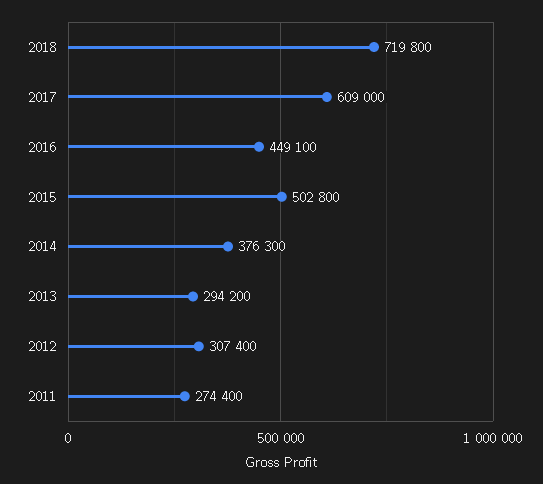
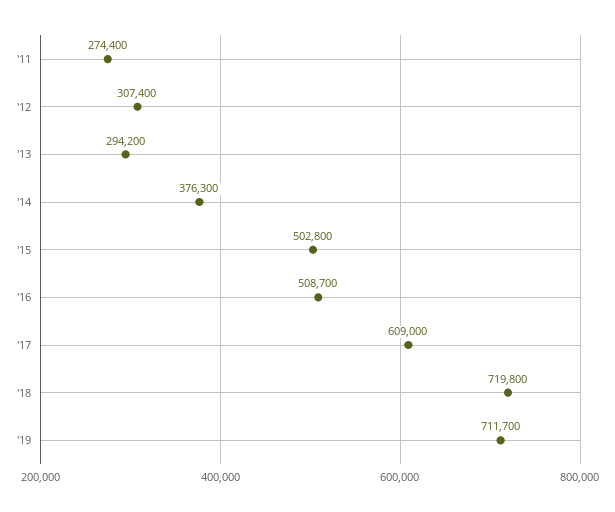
2016: 449100 -> 508700
'19: none -> 711700

